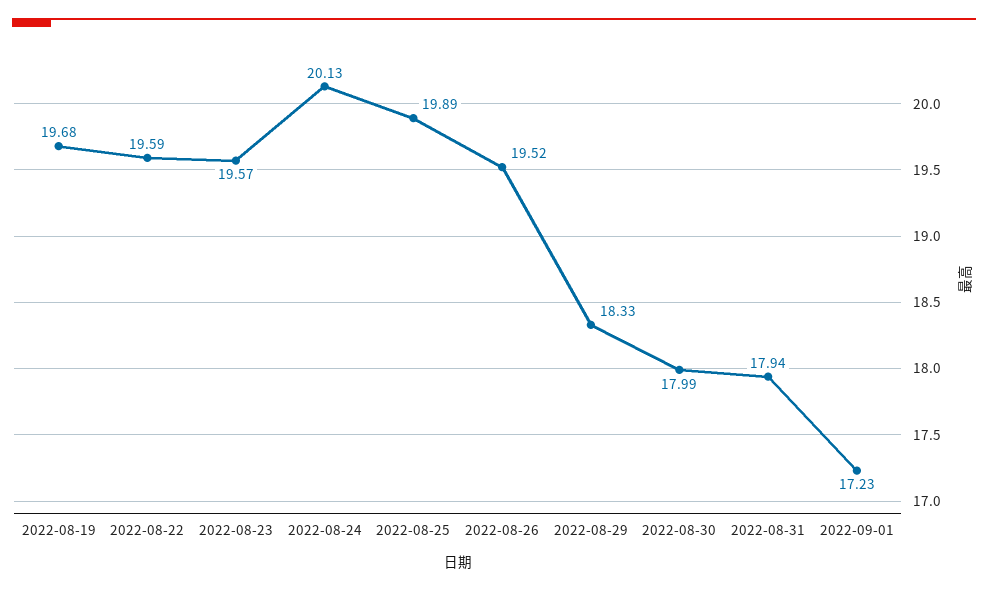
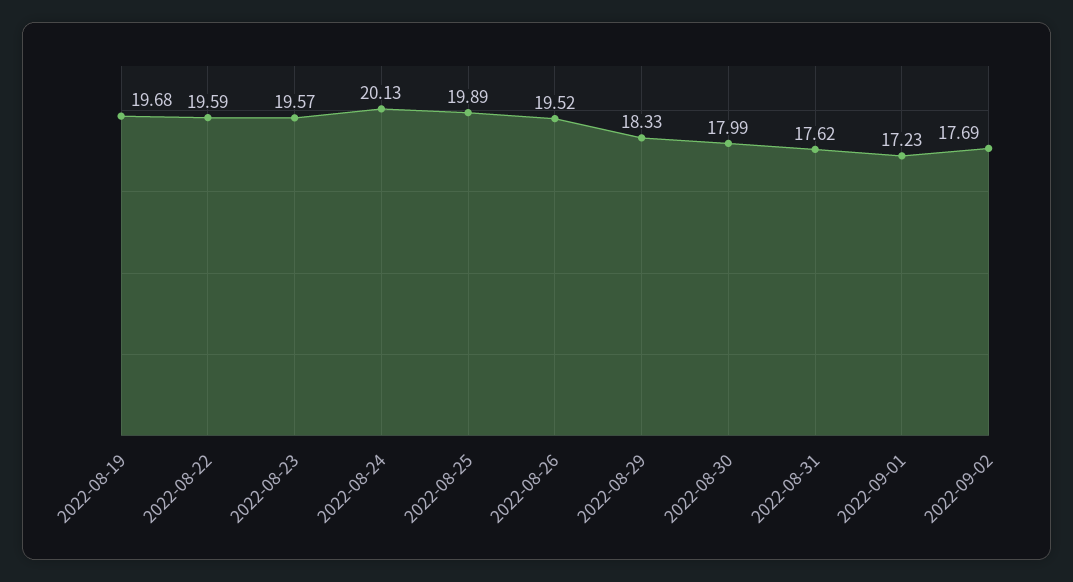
2022-08-31: 17.94 -> 17.62
2022-09-02: none -> 17.69

